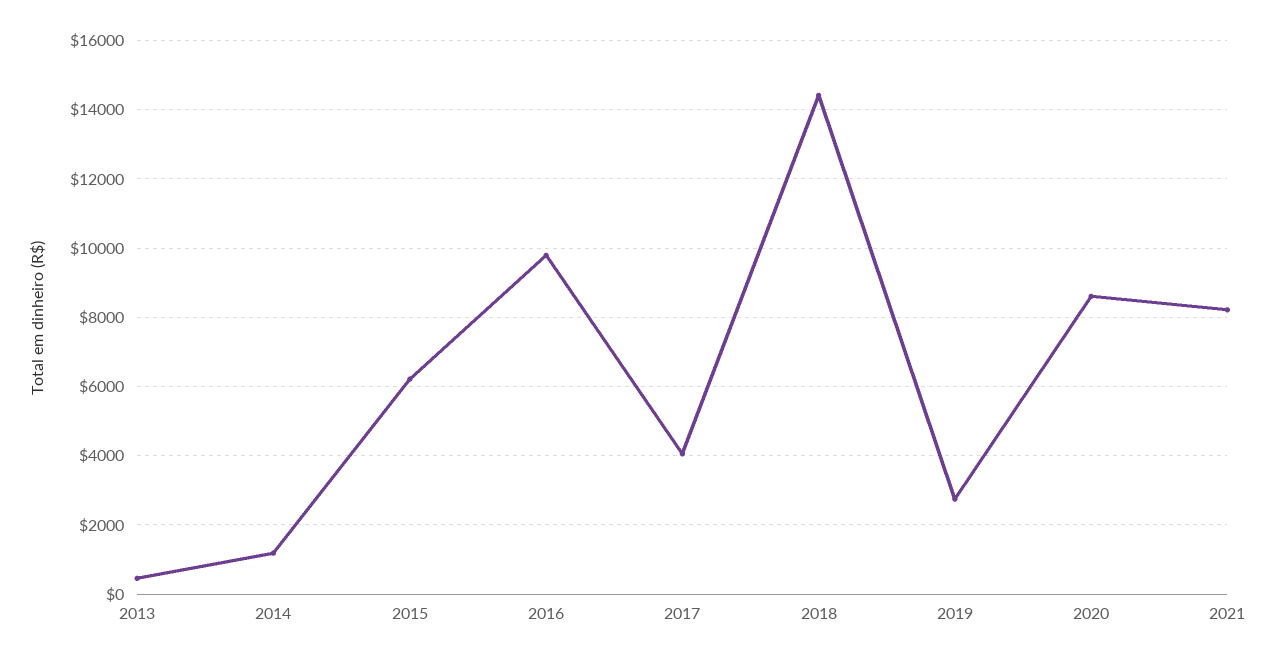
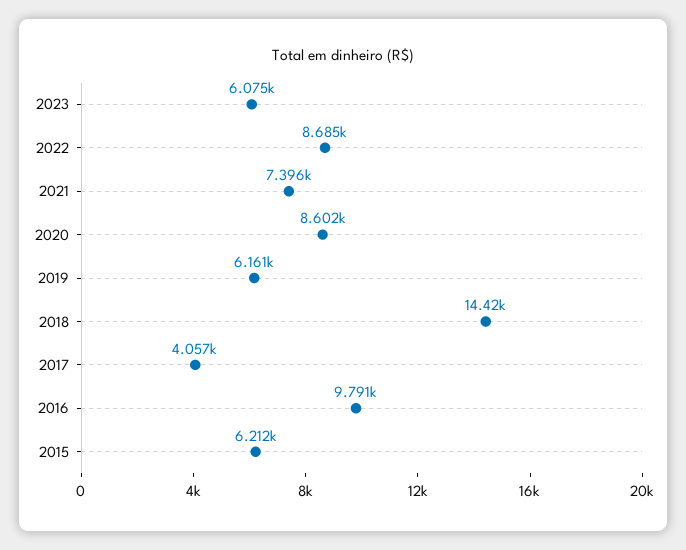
2013: 400 -> none
2014: 1200 -> none
2019: 2800 -> 6161
2021: 8200 -> 7396
2023: none -> 6075
2022: none -> 8685

